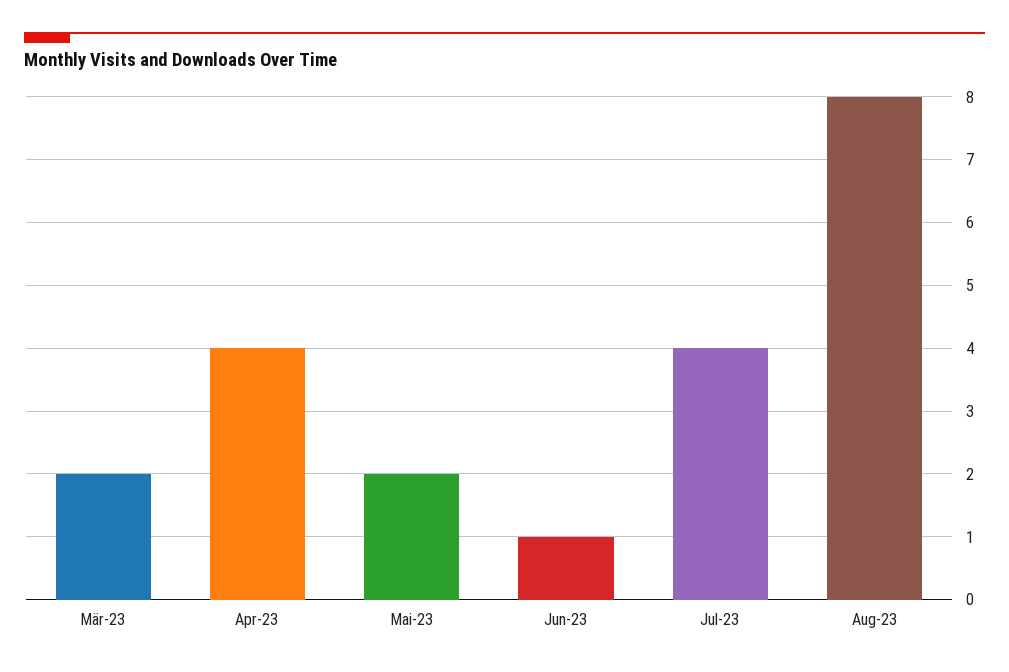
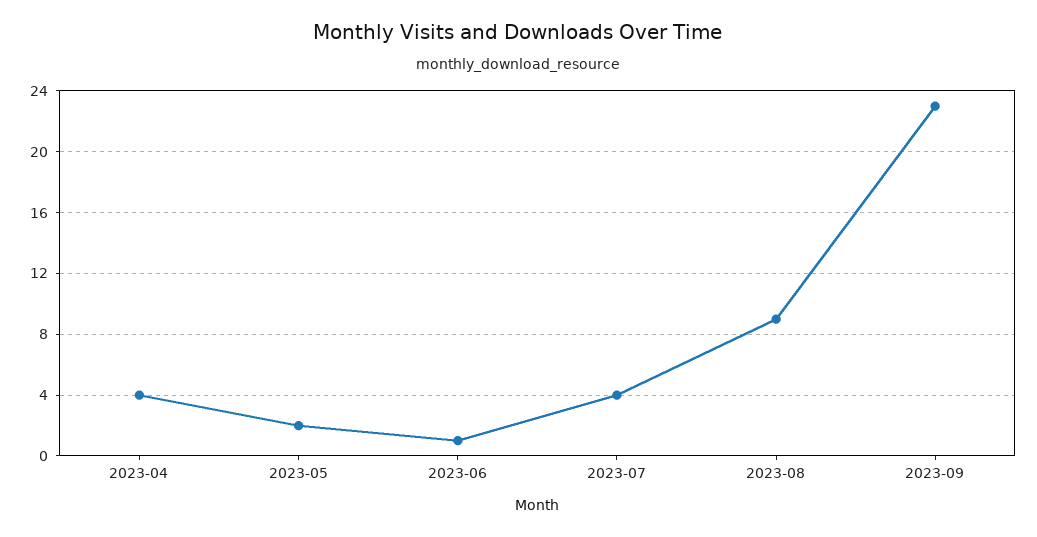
Mär-23: 2 -> none
Aug-23: 8 -> 9
2023-09: none -> 23

